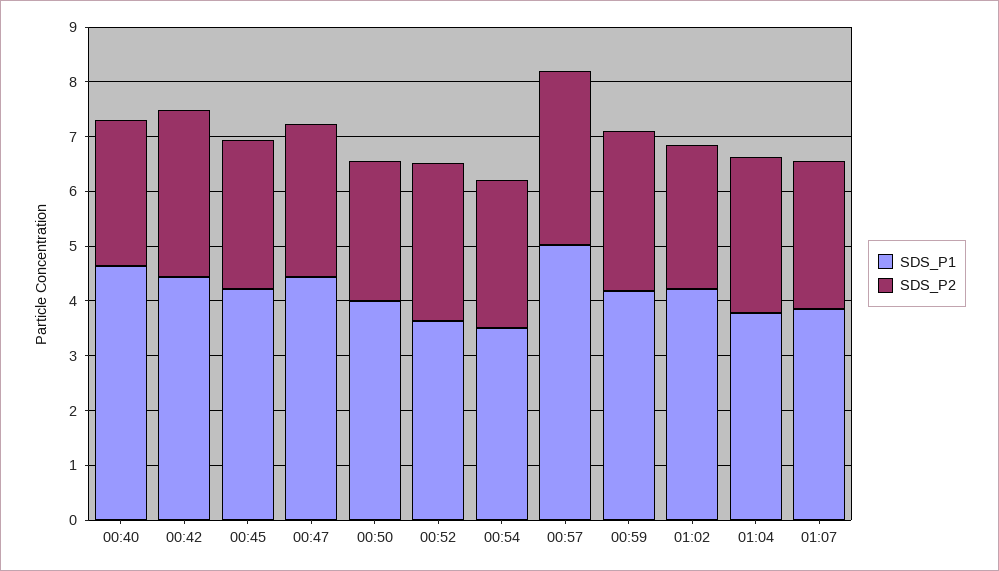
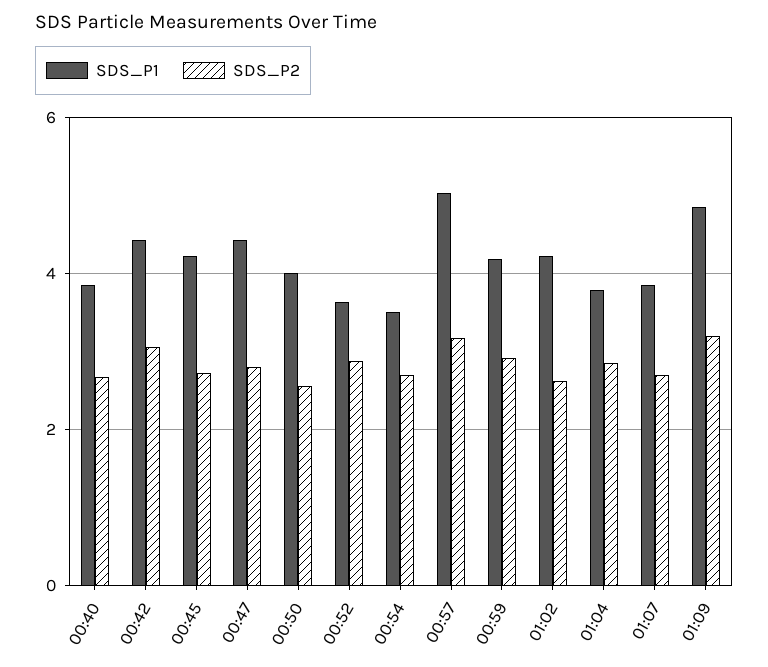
SDS_P1, 00:40: 4.6 -> 3.8
SDS_P1, 01:09: none -> 4.8
SDS_P2, 01:09: none -> 3.2

